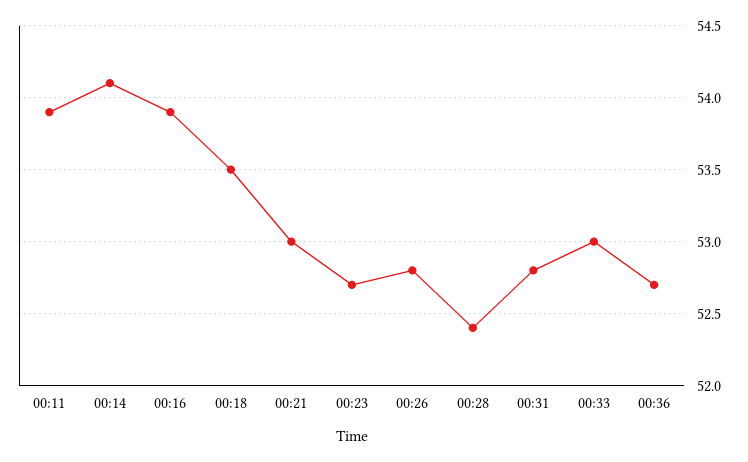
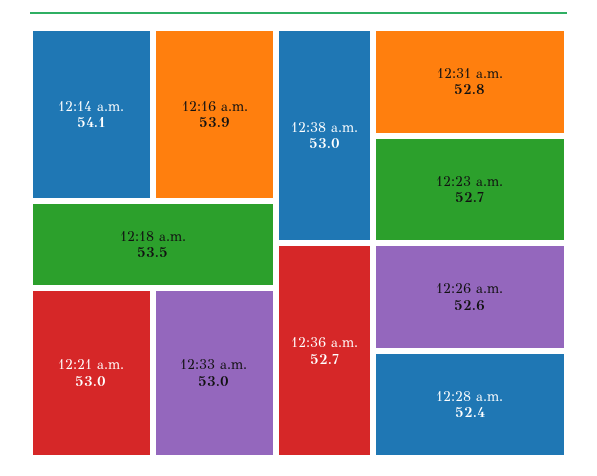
00:11: 53.9 -> none
00:26: 52.8 -> 52.6
12:38 a.m.: none -> 53

